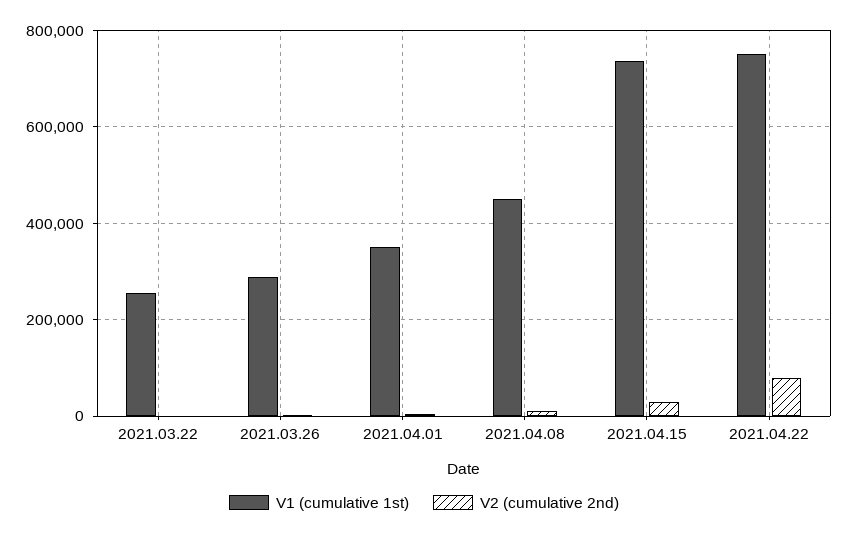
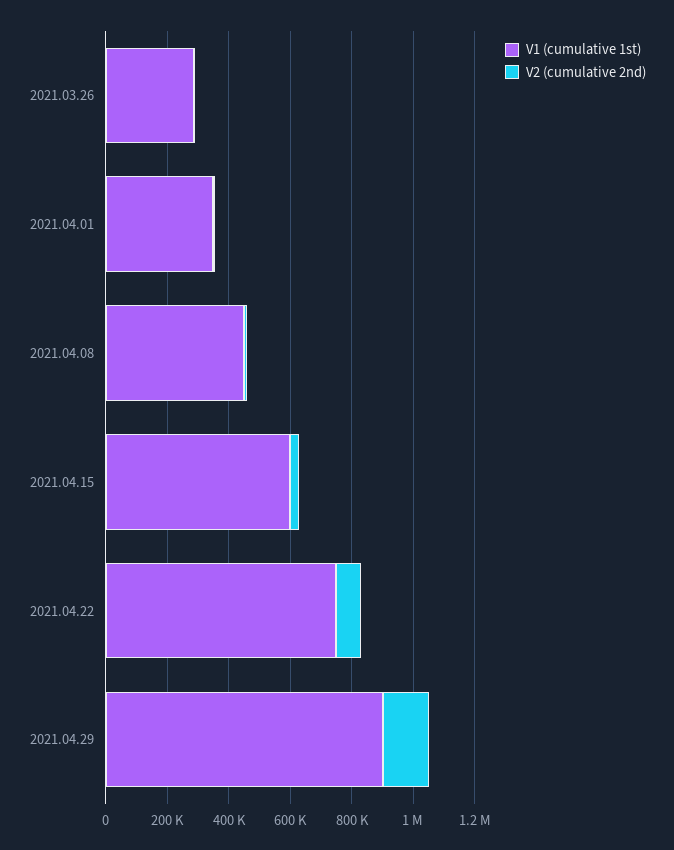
V1 (cumulative 1st), 2021.03.22: 260000 -> none
V2 (cumulative 2nd), 2021.03.22: 0 -> none
V1 (cumulative 1st), 2021.04.15: 740000 -> 600000
V1 (cumulative 1st), 2021.04.29: none -> 900000
V2 (cumulative 2nd), 2021.04.29: none -> 150000

